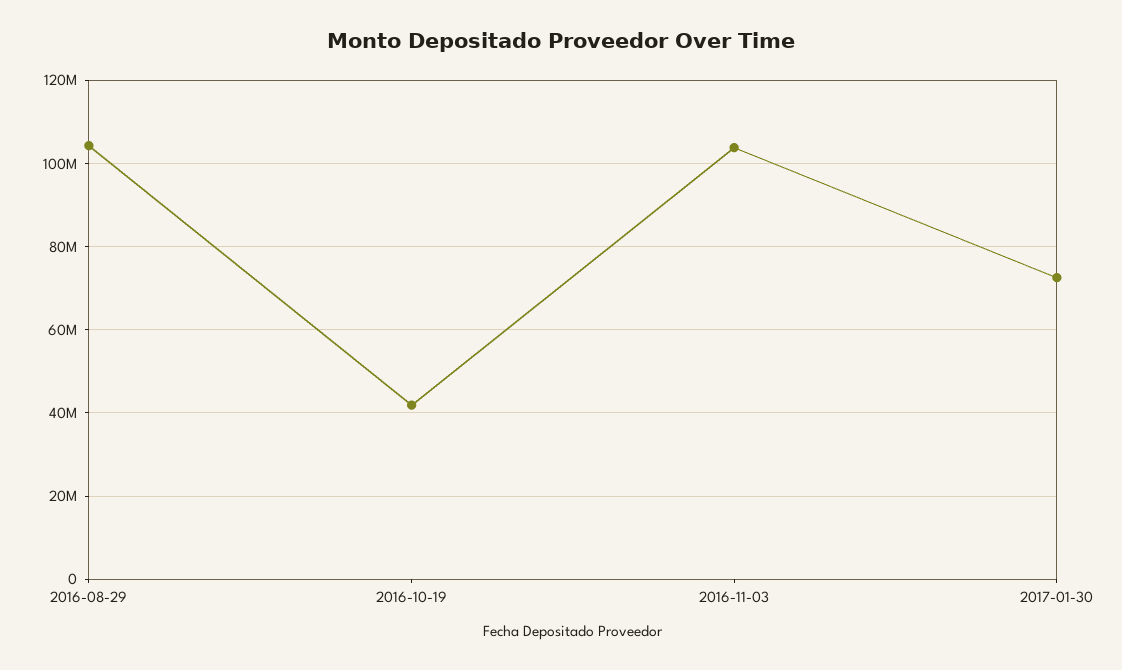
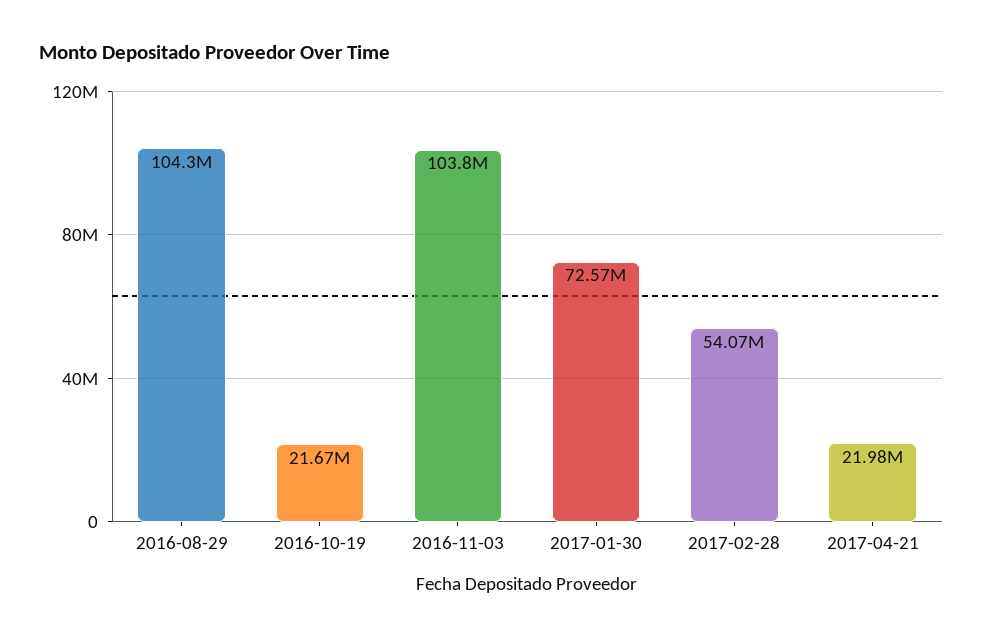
2016-10-19: 42000000 -> 21670000
2017-02-28: none -> 54070000
2017-04-21: none -> 21980000

